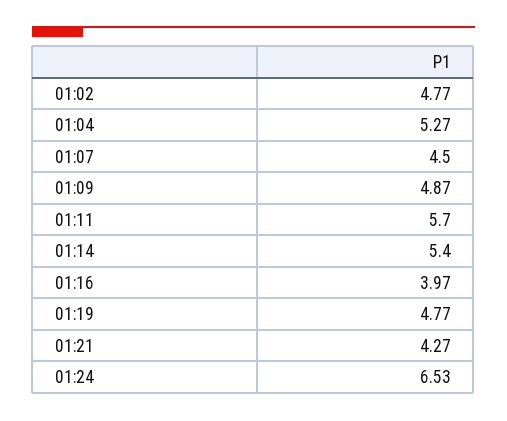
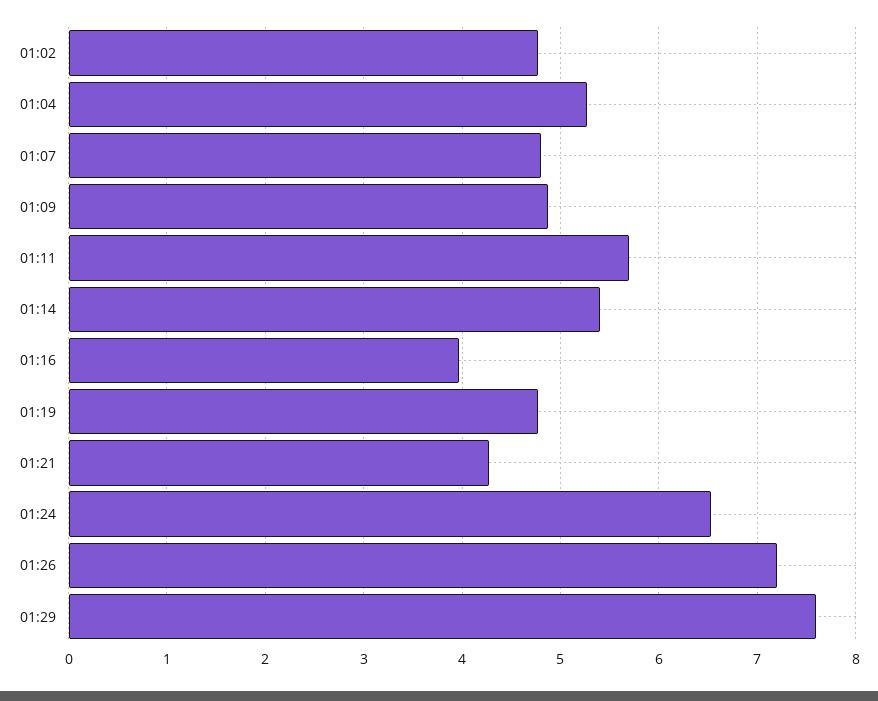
01:07: 4.5 -> 4.8
01:26: none -> 7.2
01:29: none -> 7.6

